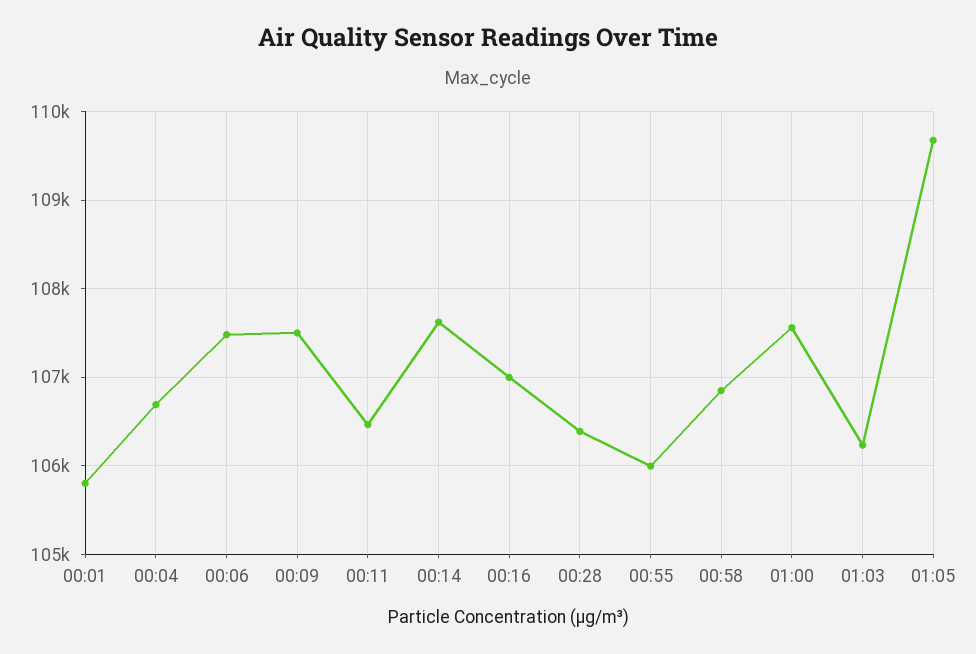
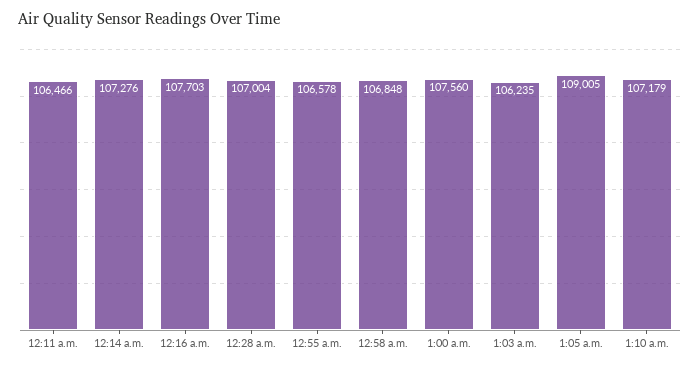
00:01: 105800 -> none
00:04: 106700 -> none
00:06: 107500 -> none
00:09: 107500 -> none
00:14: 107600 -> 107276
00:16: 107000 -> 107703
00:28: 106400 -> 107004
00:55: 106000 -> 106578
01:05: 109700 -> 109005
1:10 a.m.: none -> 107179

